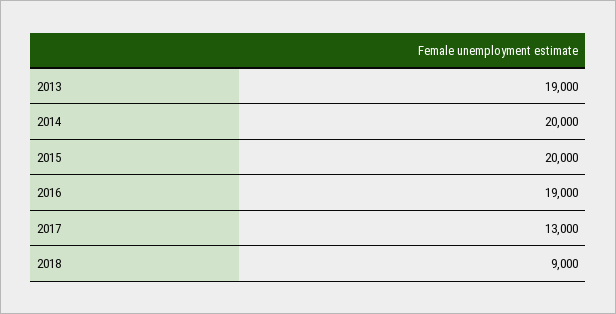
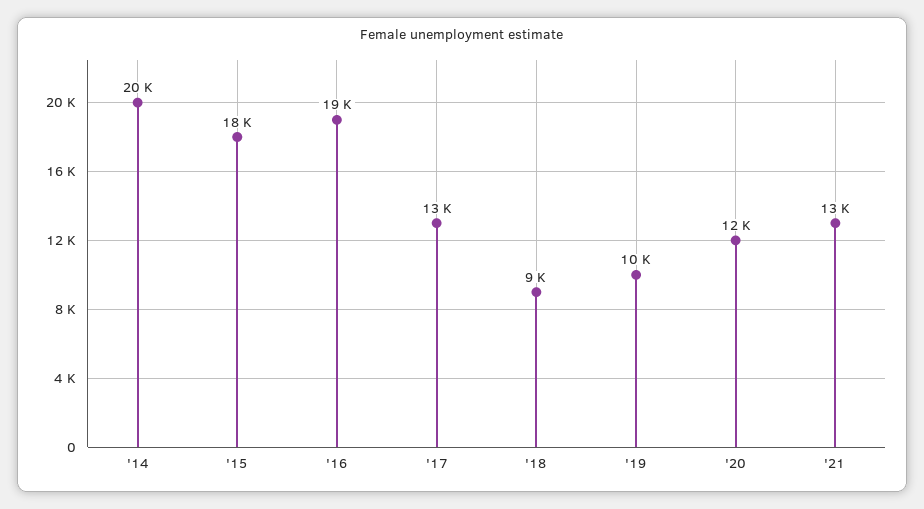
2013: 19000 -> none
2015: 20000 -> 18000
'19: none -> 10000
'20: none -> 12000
'21: none -> 13000

